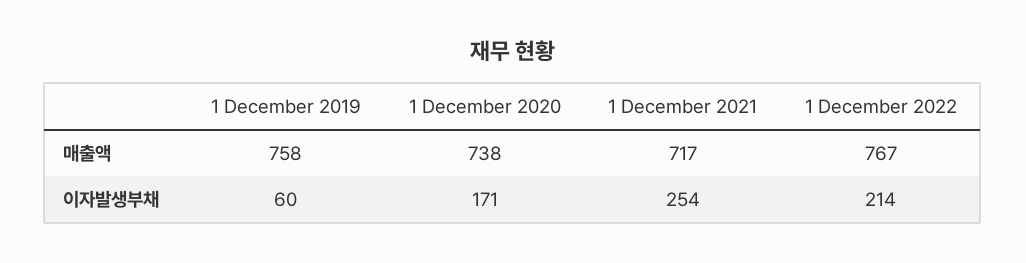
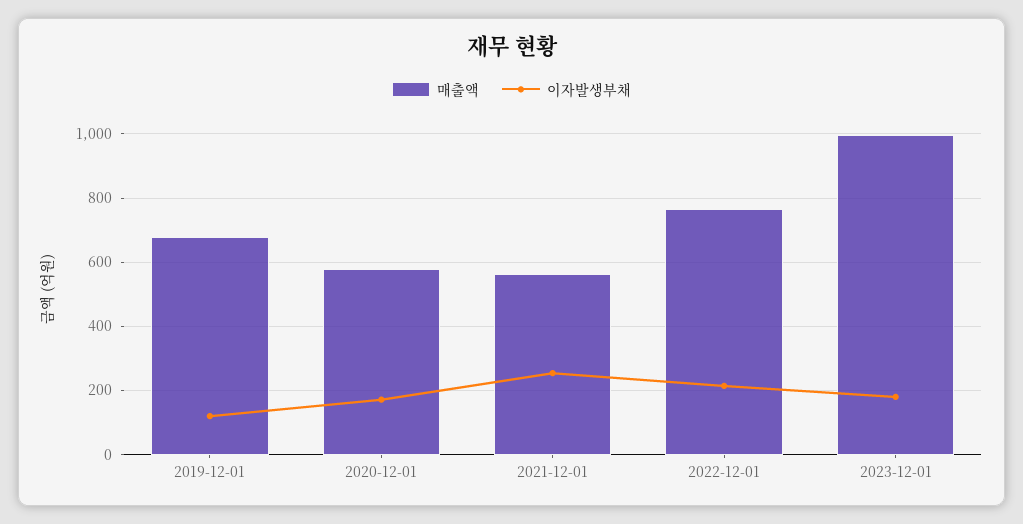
매출액, 1 December 2019: 758 -> 680
매출액, 1 December 2020: 738 -> 580
매출액, 1 December 2021: 717 -> 560
이자발생부채, 1 December 2019: 60 -> 120
매출액, 2023-12-01: none -> 1000
이자발생부채, 2023-12-01: none -> 180

